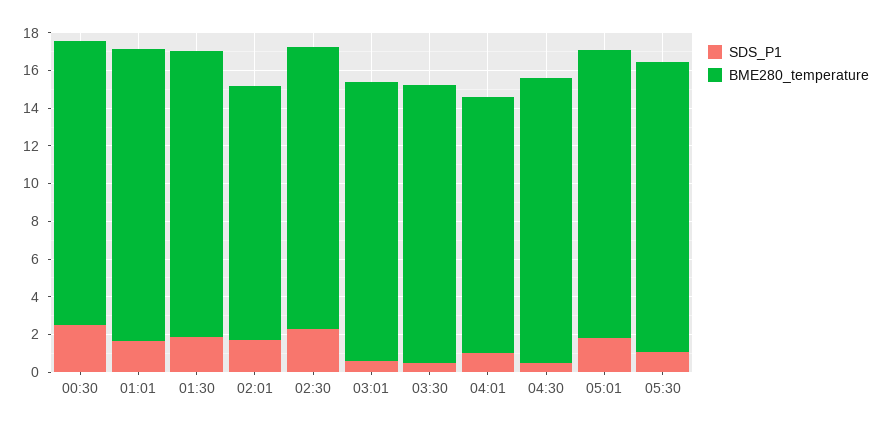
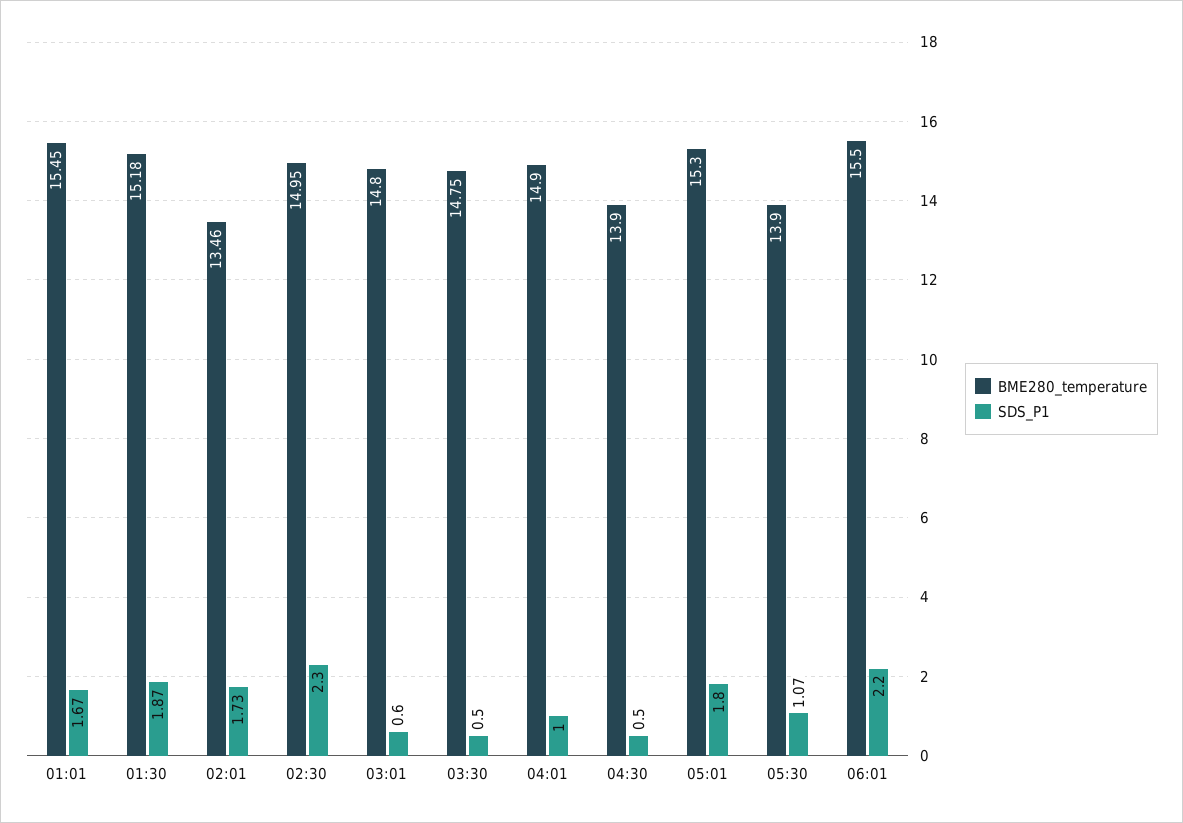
SDS_P1, 00:30: 2.5 -> none
BME280_temperature, 00:30: 15 -> none
BME280_temperature, 04:01: 13.5 -> 14.9
BME280_temperature, 04:30: 15 -> 13.9
BME280_temperature, 05:30: 15.5 -> 13.9
BME280_temperature, 06:01: none -> 15.5
SDS_P1, 06:01: none -> 2.2

